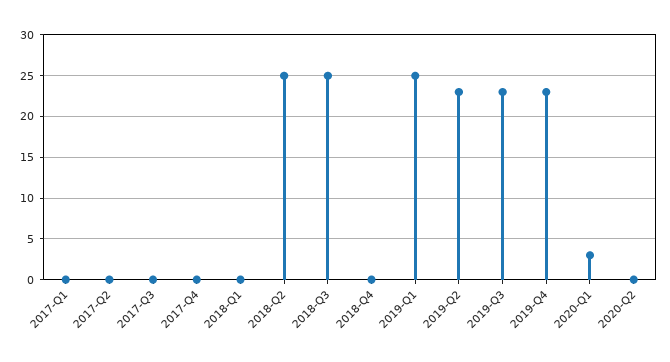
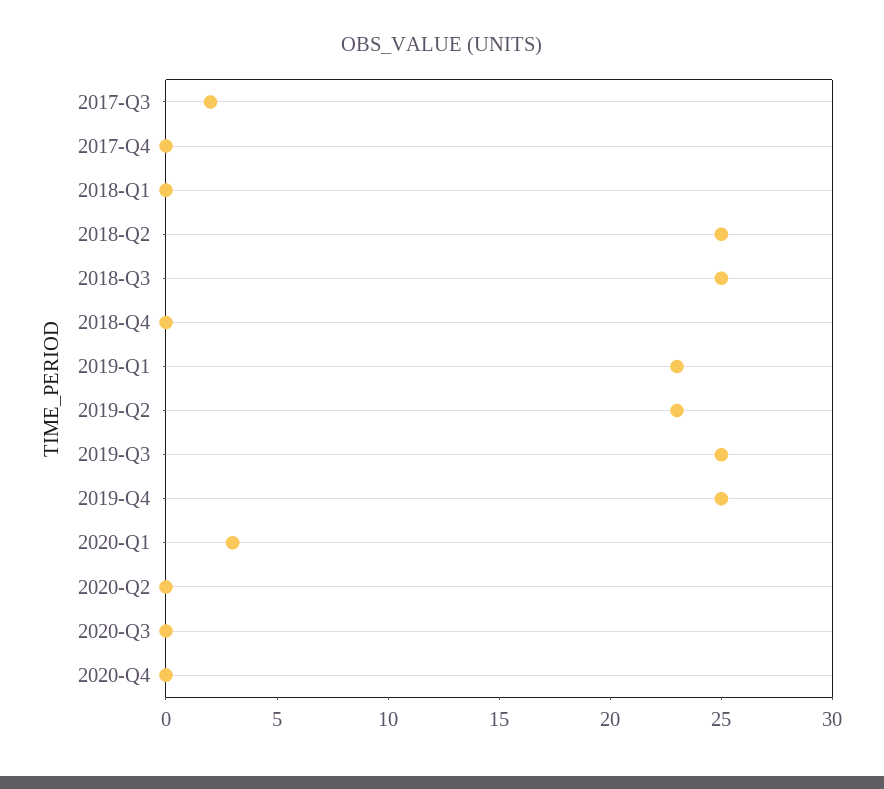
2017-Q1: 0 -> none
2017-Q2: 0 -> none
2017-Q3: 0 -> 2
2019-Q1: 25 -> 23
2019-Q3: 23 -> 25
2019-Q4: 23 -> 25
2020-Q3: none -> 0
2020-Q4: none -> 0

